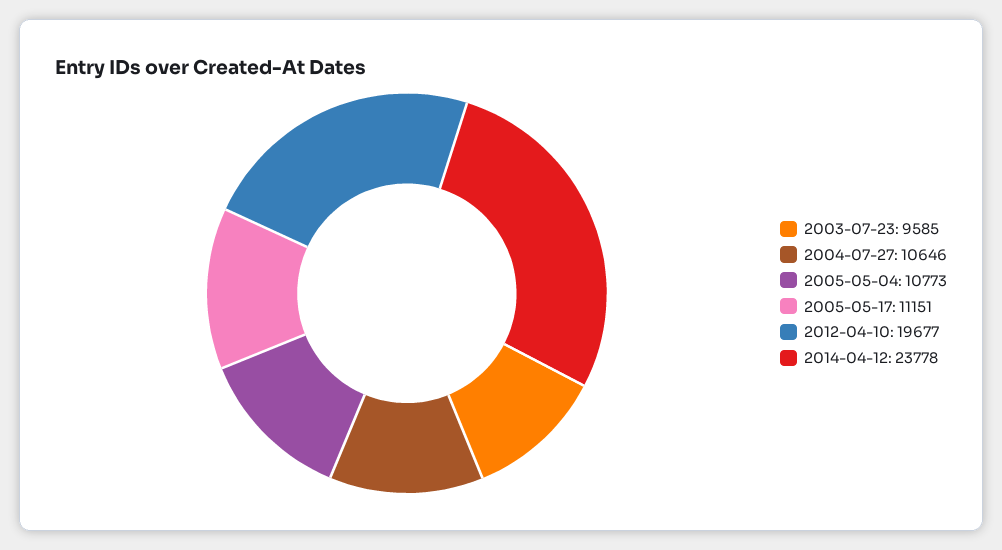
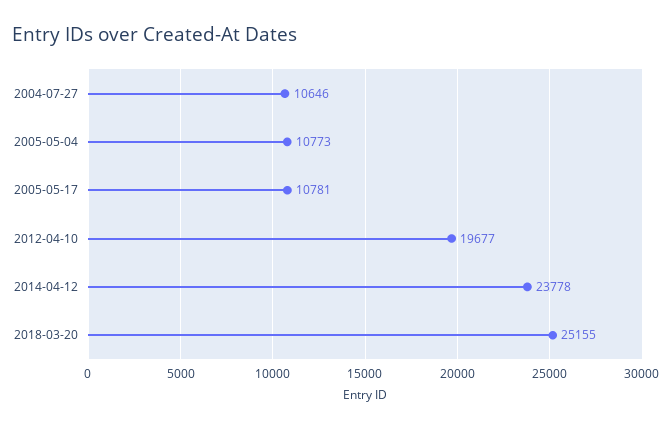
2003-07-23: 9585 -> none
2005-05-17: 11151 -> 10781
2018-03-20: none -> 25155

